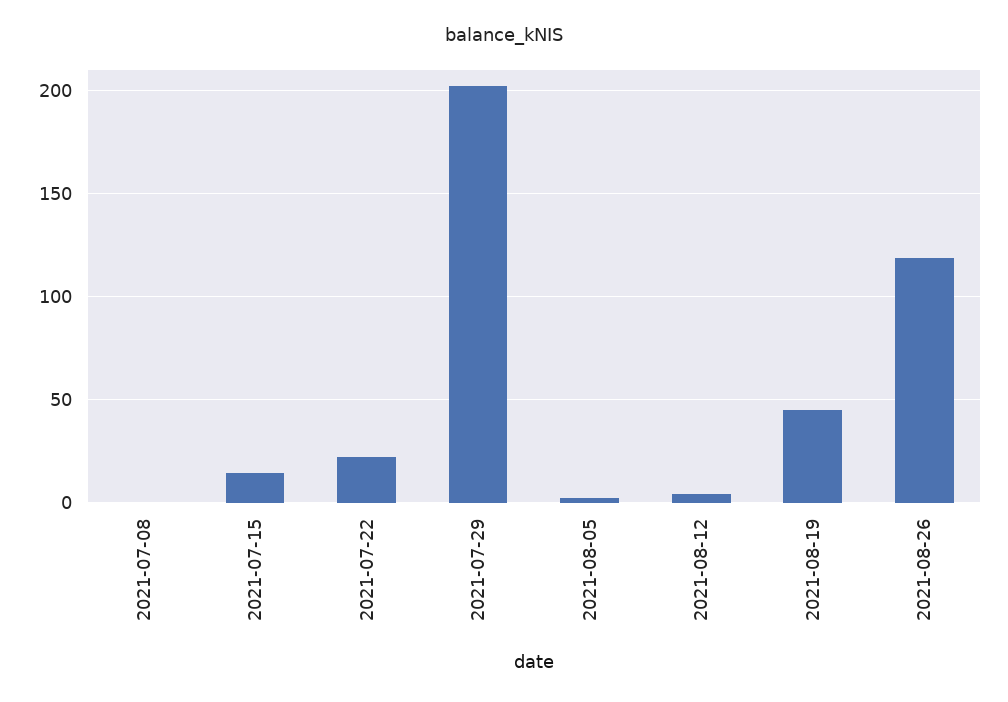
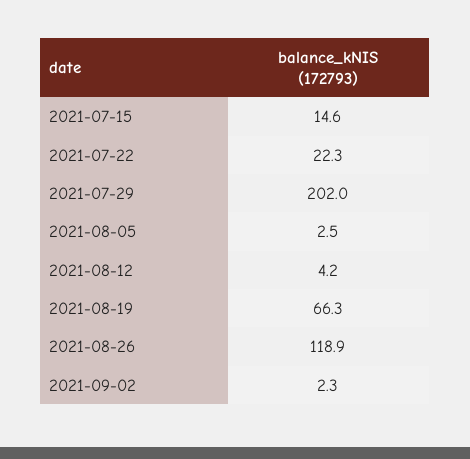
2021-07-08: 0 -> none
2021-08-19: 45 -> 66.3
2021-09-02: none -> 2.3

